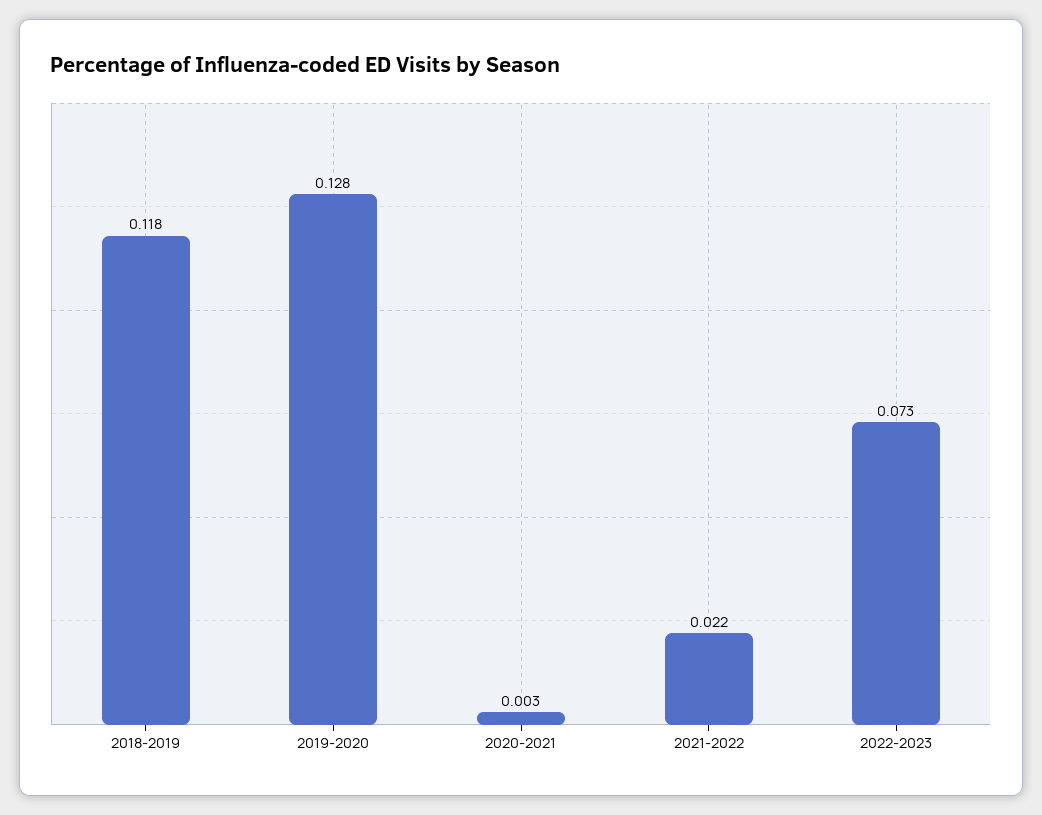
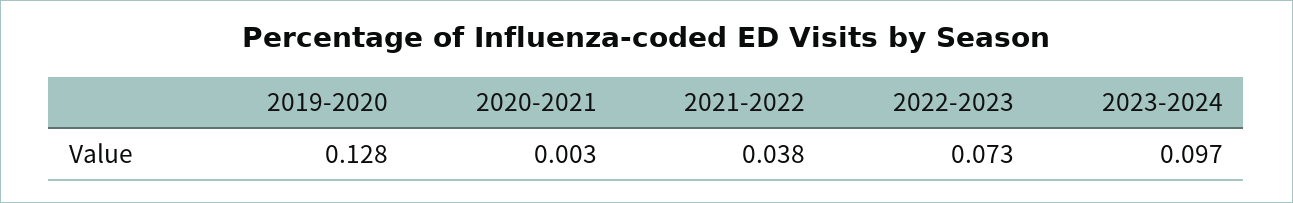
2018-2019: 0.118 -> none
2021-2022: 0.022 -> 0.038
2023-2024: none -> 0.097

